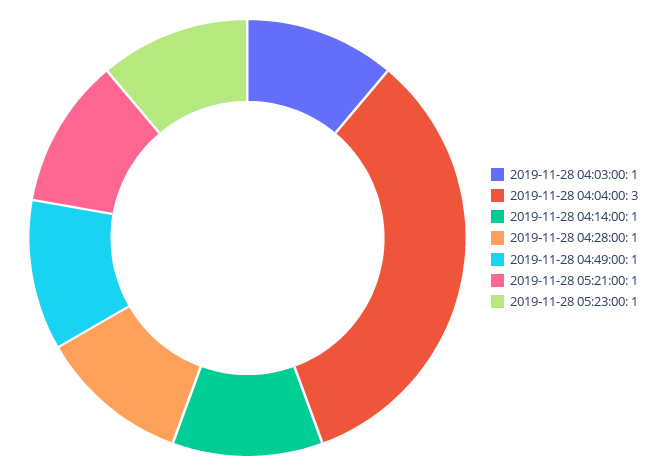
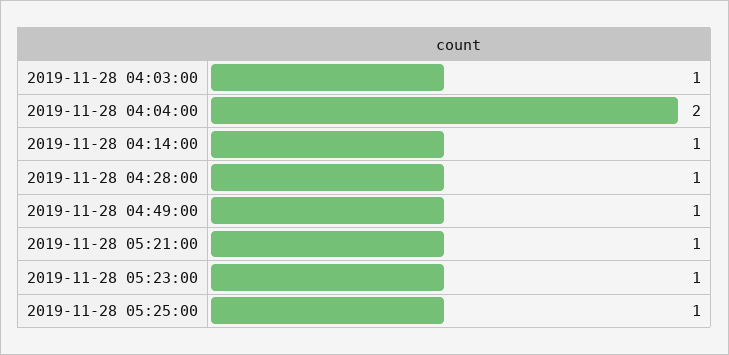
2019-11-28 04:04:00: 3 -> 2
2019-11-28 05:25:00: none -> 1

